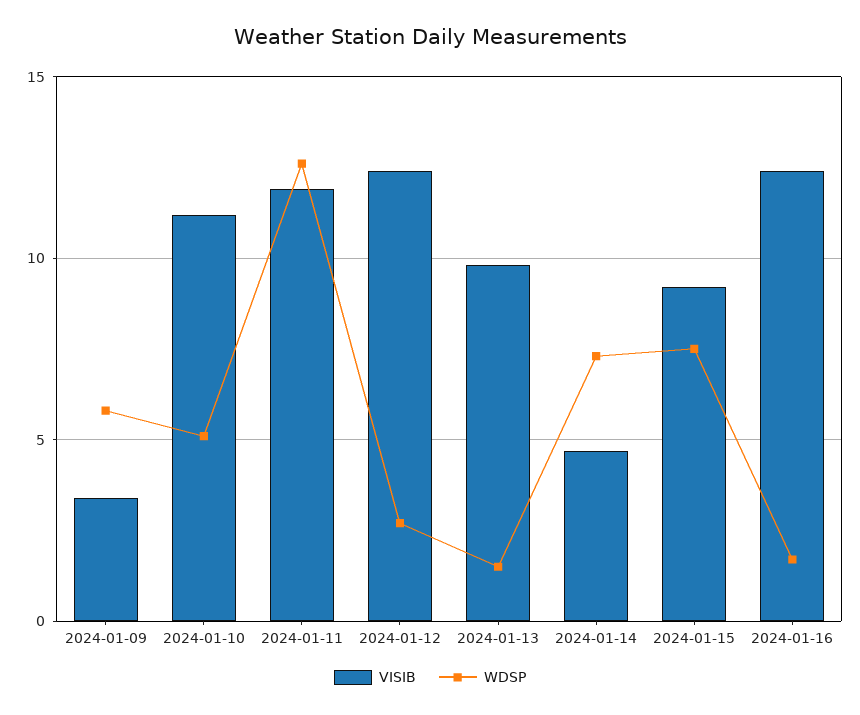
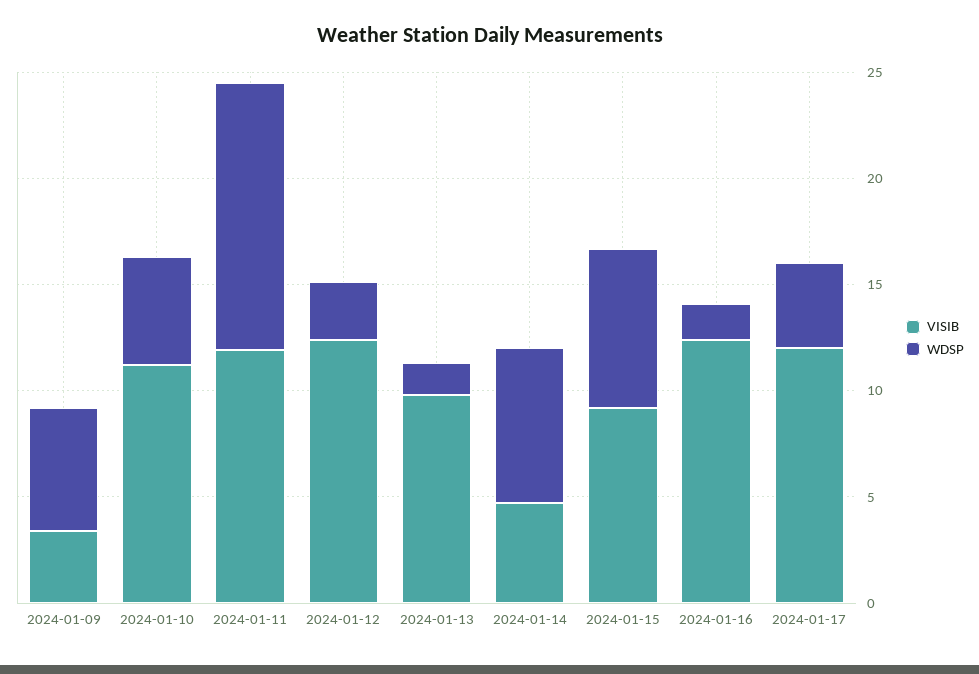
VISIB, 2024-01-17: none -> 12
WDSP, 2024-01-17: none -> 4

